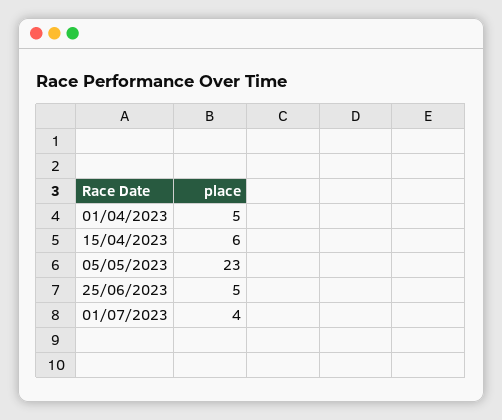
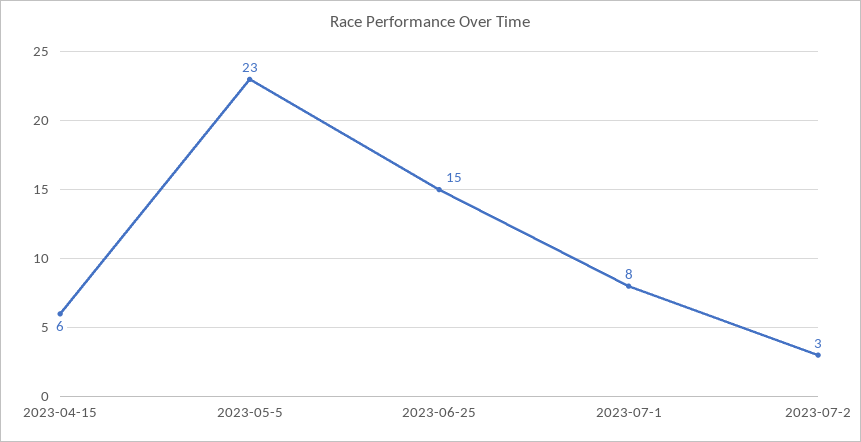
01/04/2023: 5 -> none
25/06/2023: 5 -> 15
01/07/2023: 4 -> 8
2023-07-2: none -> 3

